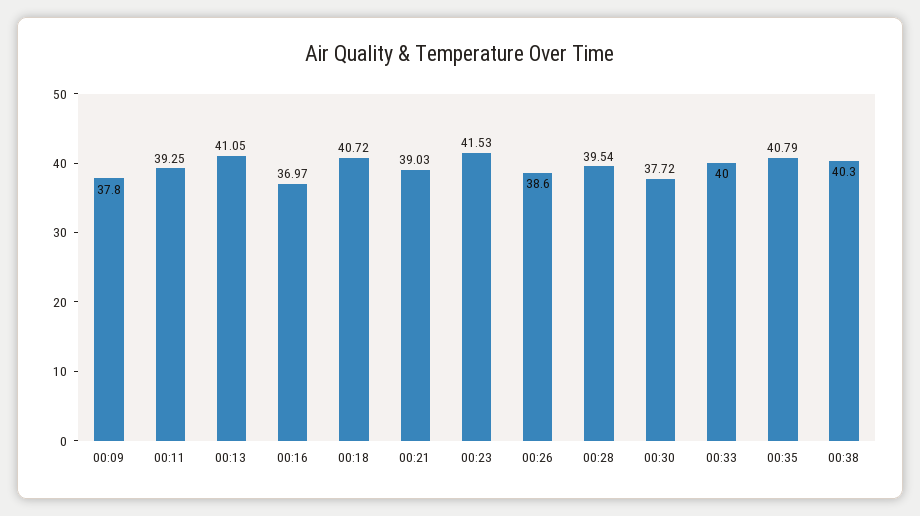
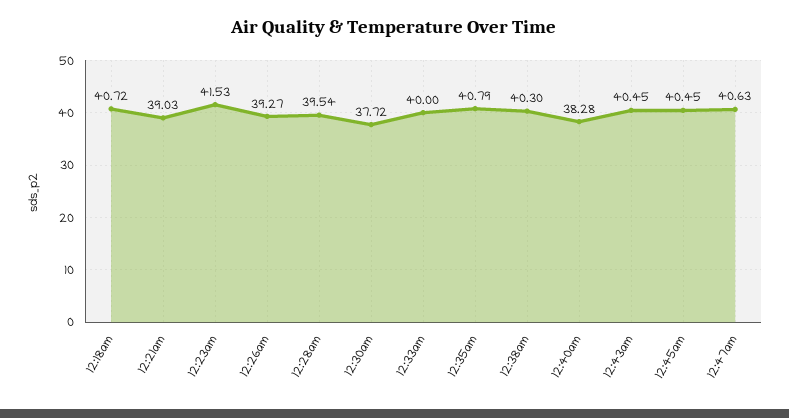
00:09: 37.8 -> none
00:11: 39.25 -> none
00:13: 41.05 -> none
00:16: 36.97 -> none
00:26: 38.6 -> 39.27
12:40am: none -> 38.28
12:43am: none -> 40.45
12:45am: none -> 40.45
12:47am: none -> 40.63

